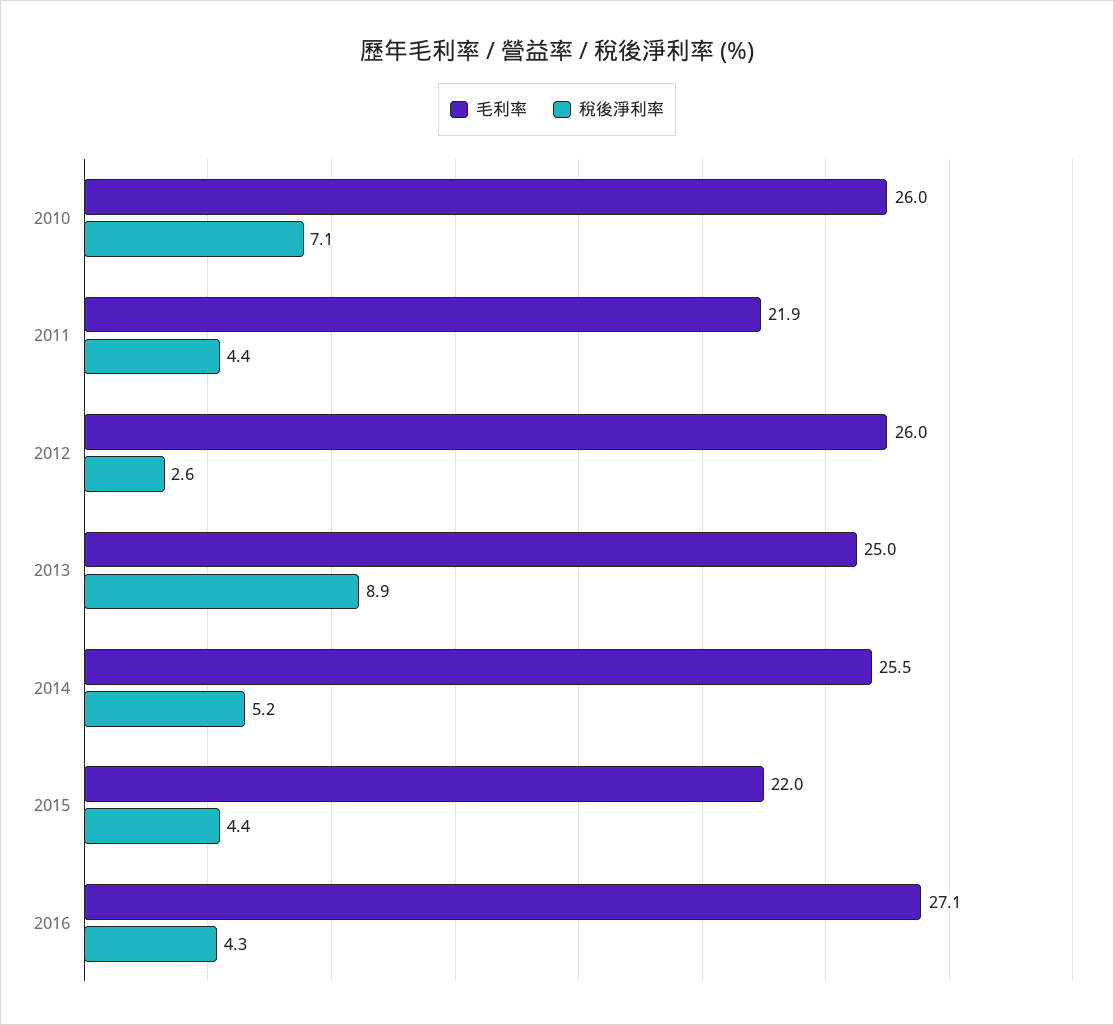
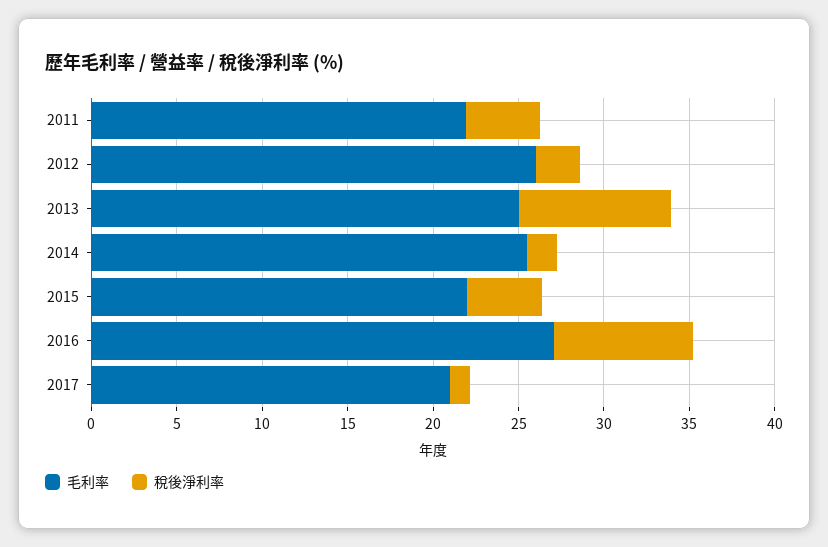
毛利率, 2010: 26 -> none
稅後淨利率, 2010: 7.1 -> none
稅後淨利率, 2014: 5.2 -> 2
稅後淨利率, 2016: 4.3 -> 8
毛利率, 2017: none -> 21
稅後淨利率, 2017: none -> 1

